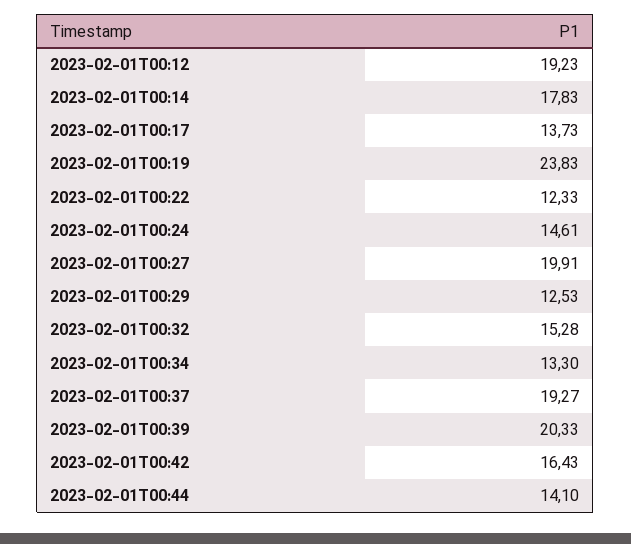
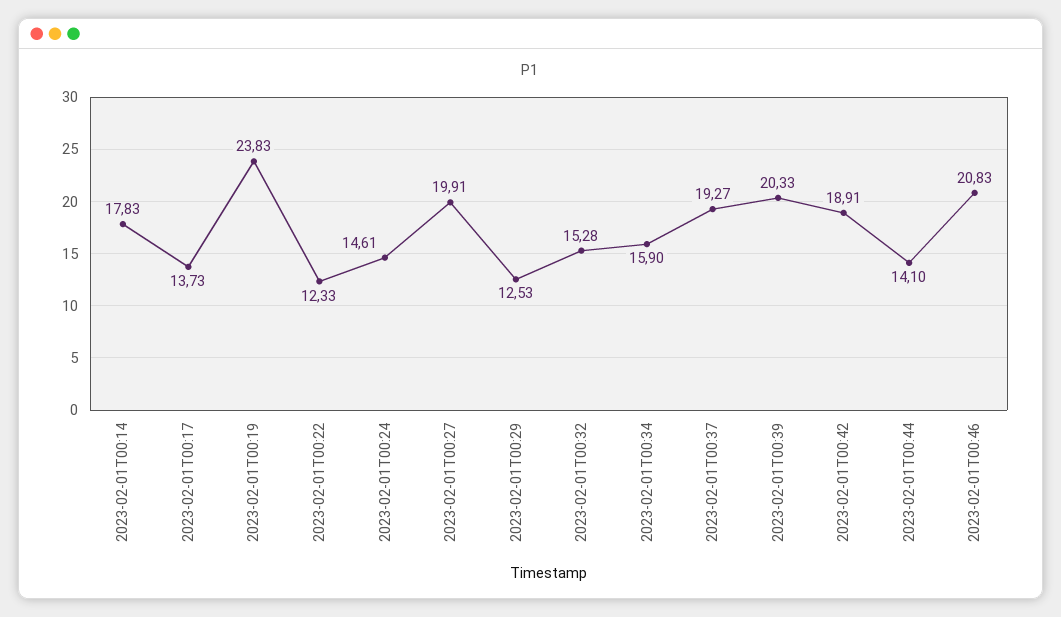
2023-02-01T00:12: 19.23 -> none
2023-02-01T00:34: 13.3 -> 15.9
2023-02-01T00:42: 16.43 -> 18.91
2023-02-01T00:46: none -> 20.83

